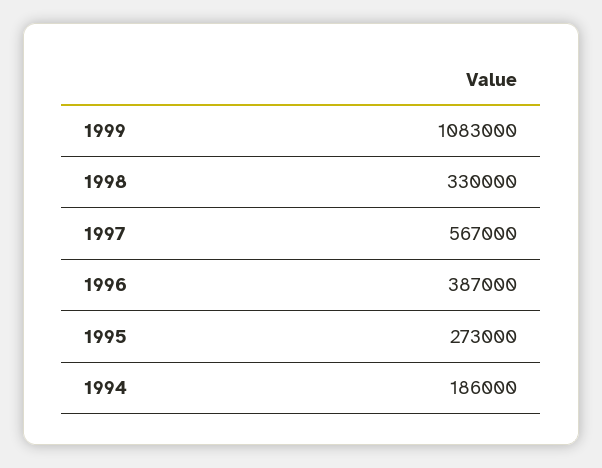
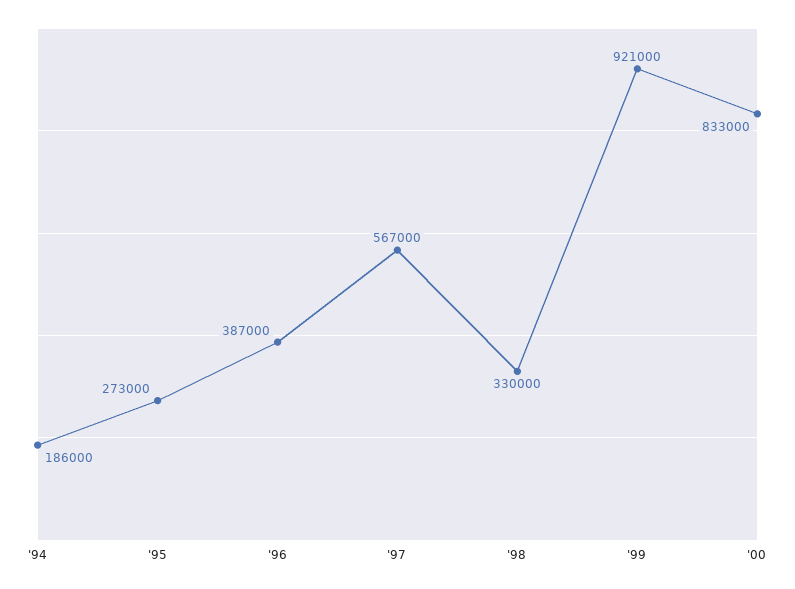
1999: 1083000 -> 921000
'00: none -> 833000

